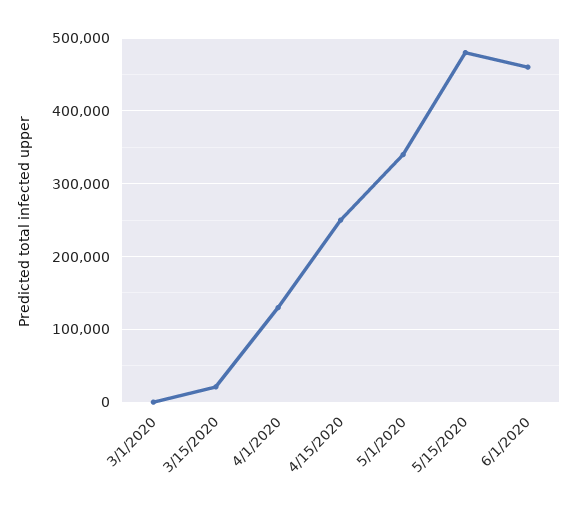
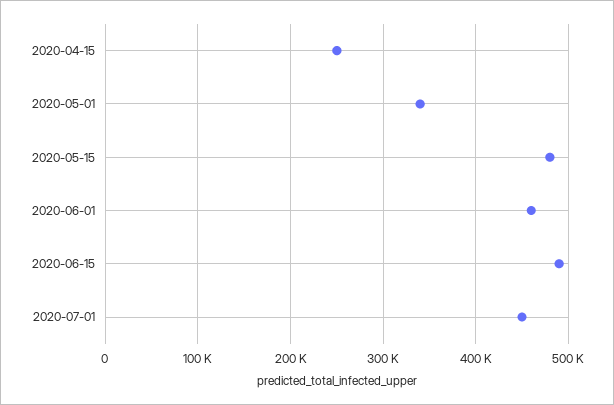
3/1/2020: 0 -> none
3/15/2020: 20000 -> none
4/1/2020: 130000 -> none
2020-06-15: none -> 490000
2020-07-01: none -> 450000

